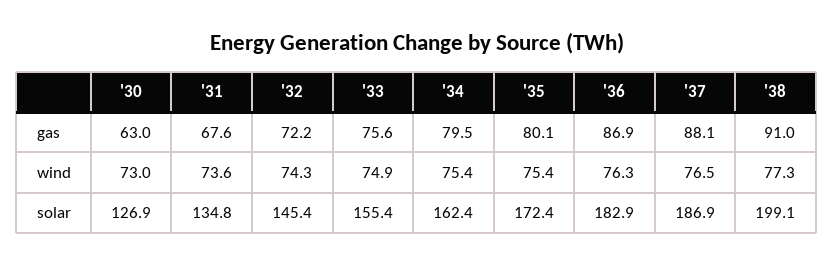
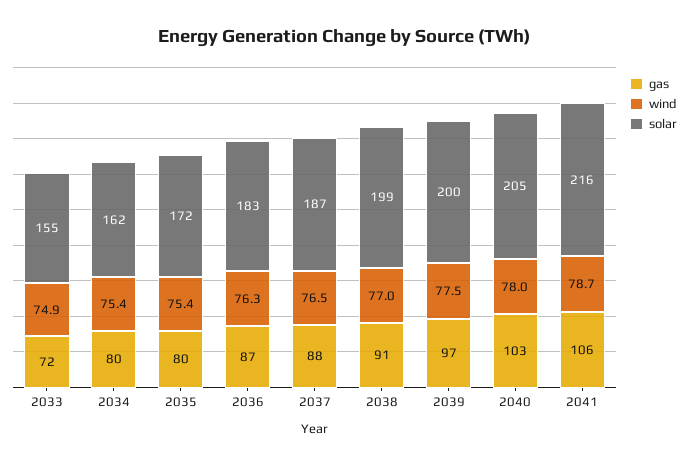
gas, '30: 63 -> none
gas, '31: 67.6 -> none
gas, '32: 72.2 -> none
gas, '33: 75.6 -> 72
wind, '30: 73 -> none
wind, '31: 73.6 -> none
wind, '32: 74.3 -> none
wind, '38: 77.3 -> 77
solar, '30: 126.9 -> none
solar, '31: 134.8 -> none
solar, '32: 145.4 -> none
gas, 2039: none -> 97
wind, 2039: none -> 77.5
solar, 2039: none -> 200
gas, 2040: none -> 103
wind, 2040: none -> 78
solar, 2040: none -> 205
gas, 2041: none -> 106
wind, 2041: none -> 78.7
solar, 2041: none -> 216

